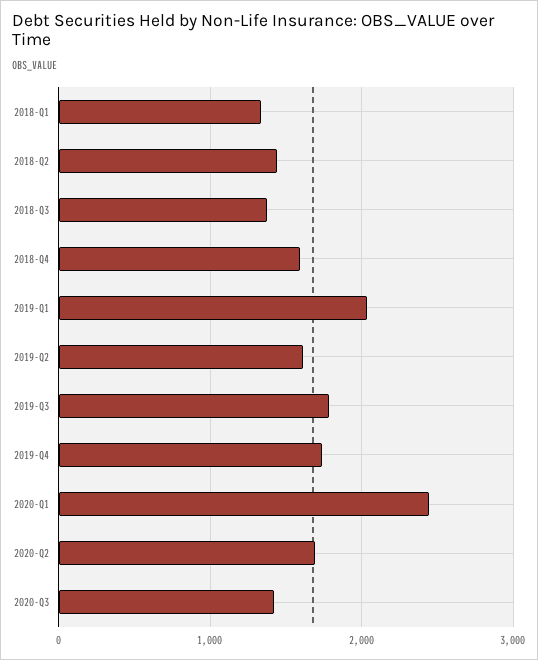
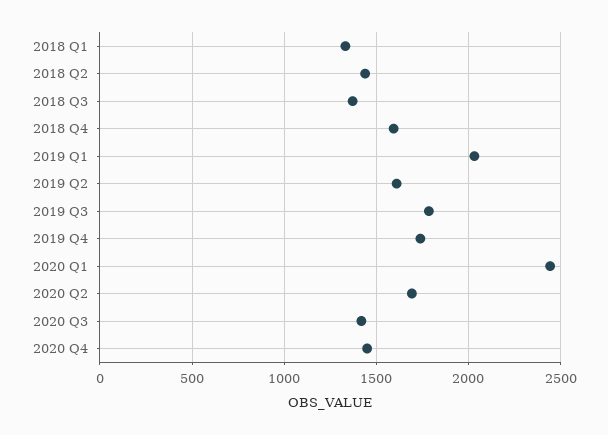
2020 Q4: none -> 1450

